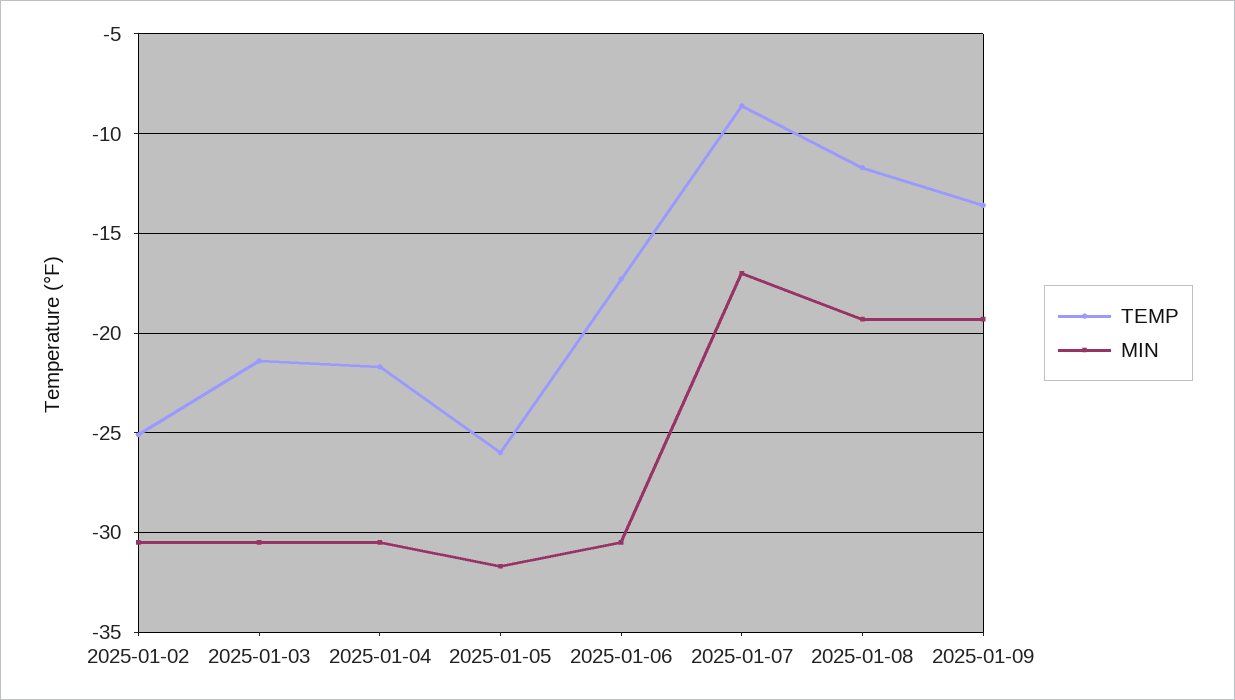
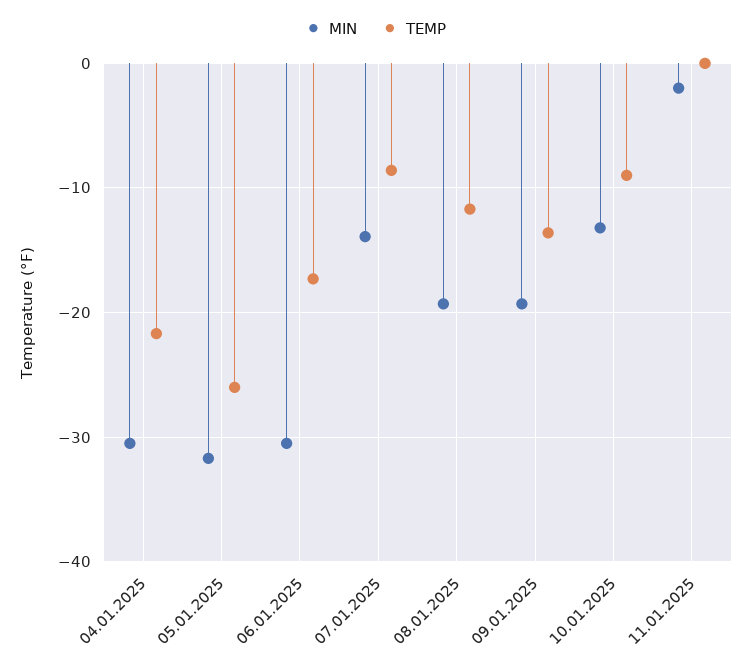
TEMP, 2025-01-02: -25 -> none
MIN, 2025-01-02: -30.5 -> none
TEMP, 2025-01-03: -21.5 -> none
MIN, 2025-01-03: -30.5 -> none
MIN, 2025-01-07: -17 -> -14
MIN, 10.01.2025: none -> -13
TEMP, 10.01.2025: none -> -9
MIN, 11.01.2025: none -> -2
TEMP, 11.01.2025: none -> 0

